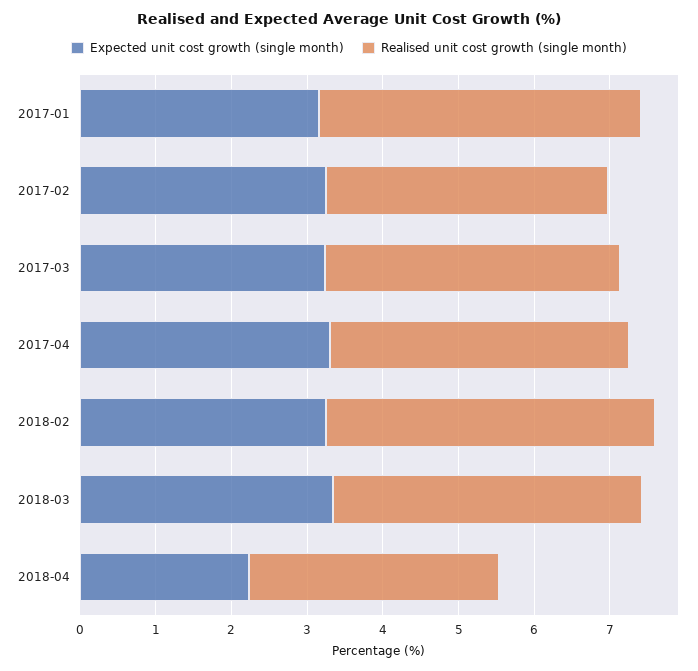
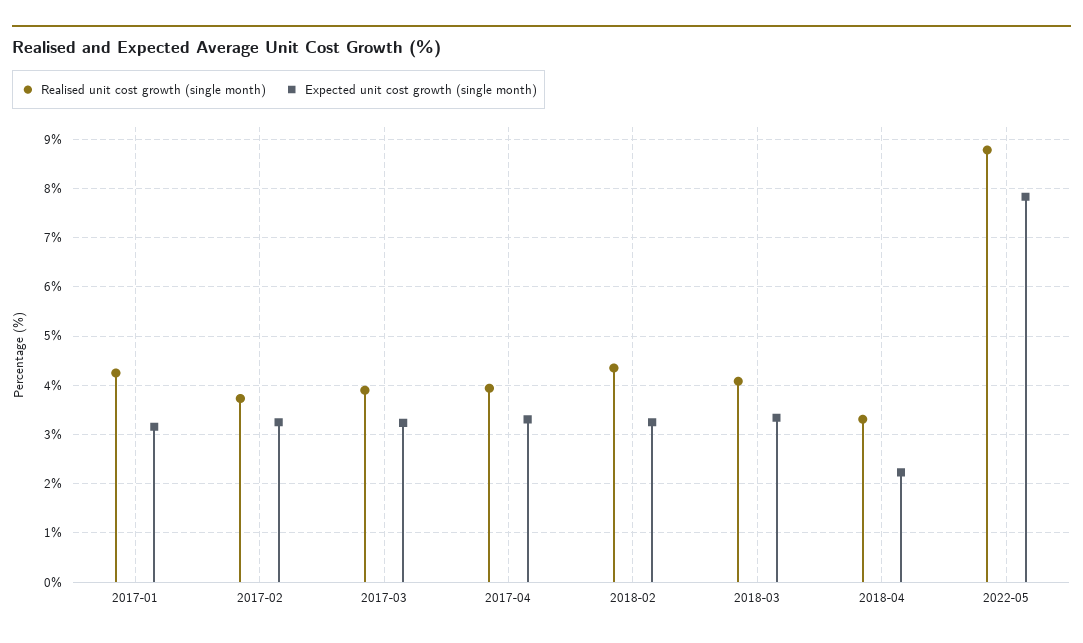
Realised unit cost growth (single month), 2022-05: none -> 8.8
Expected unit cost growth (single month), 2022-05: none -> 7.8

